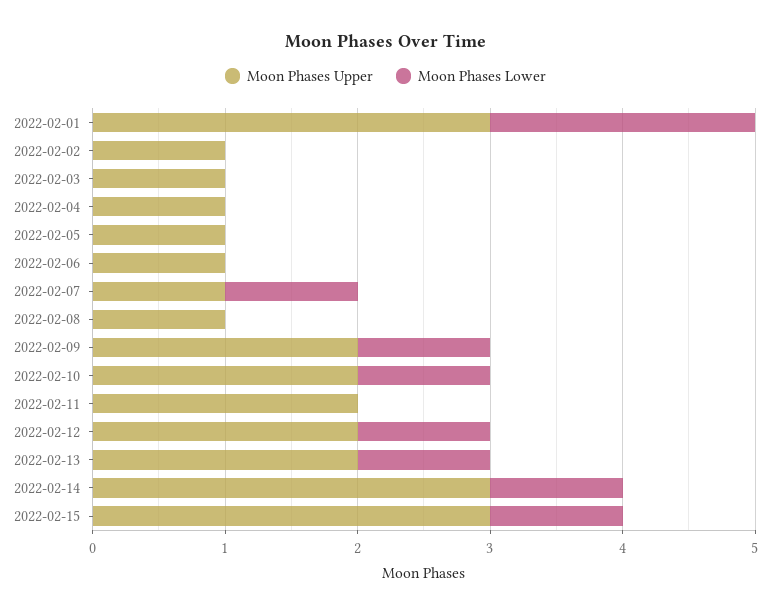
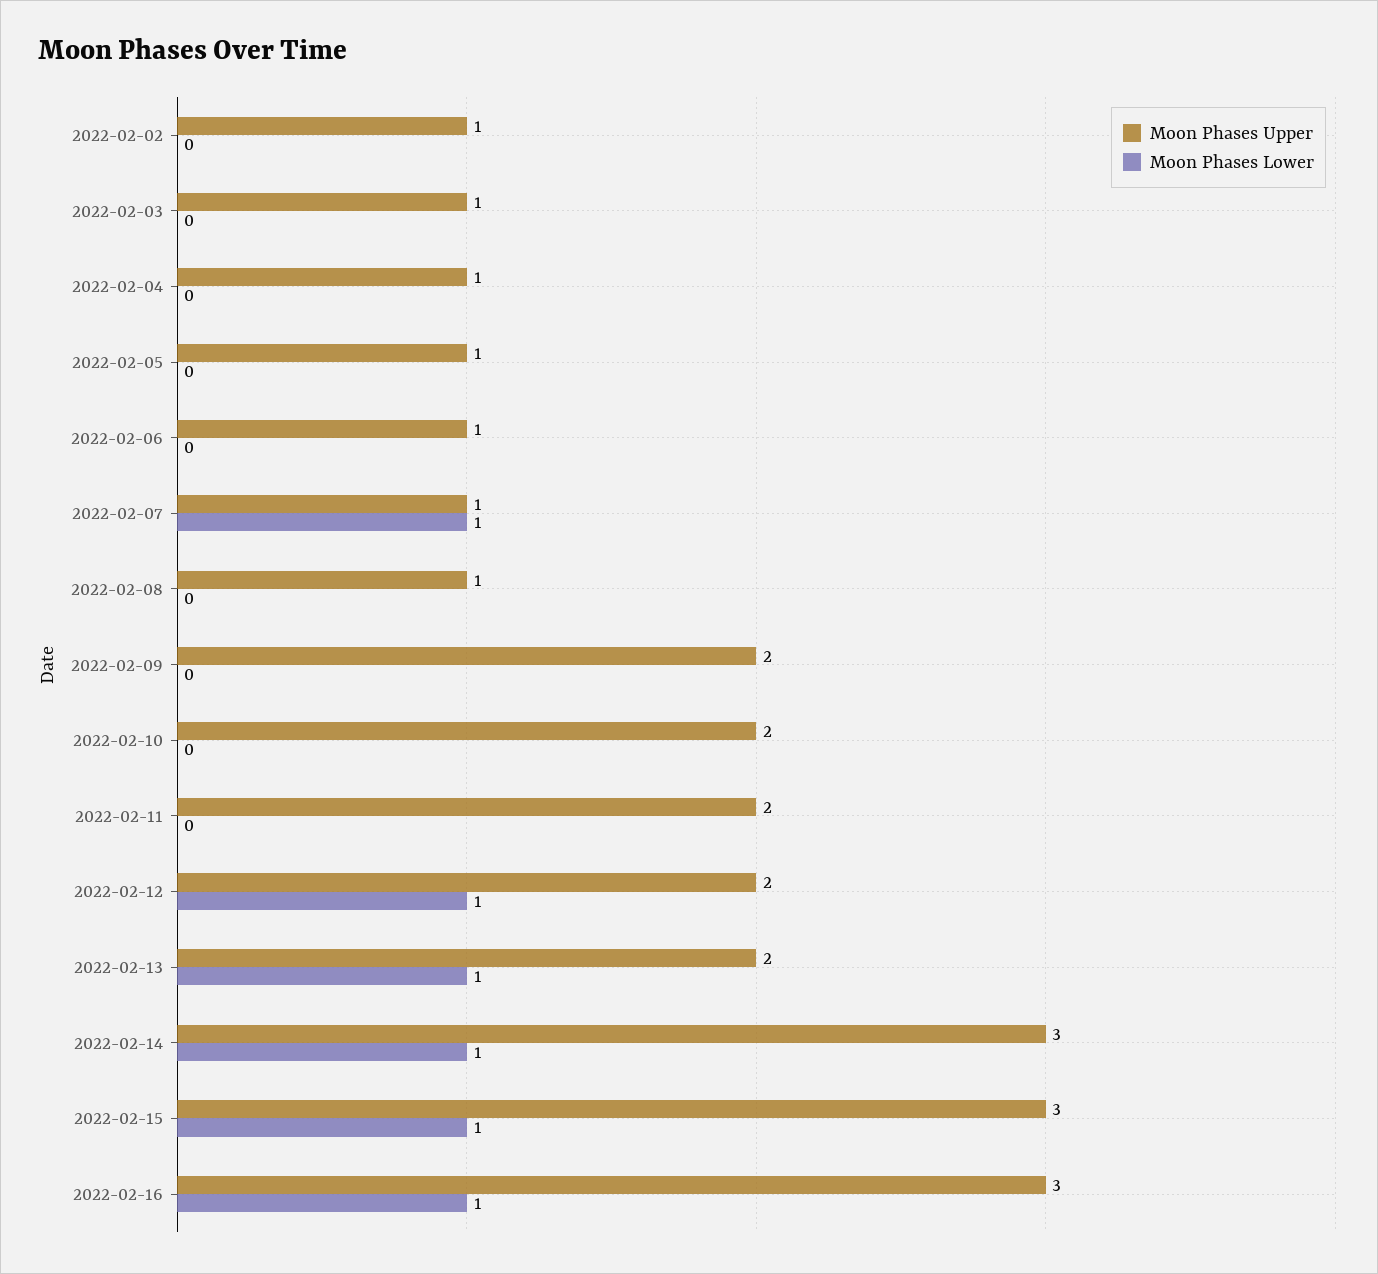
Moon Phases Upper, 2022-02-01: 3 -> none
Moon Phases Lower, 2022-02-01: 2 -> none
Moon Phases Lower, 2022-02-09: 1 -> 0
Moon Phases Lower, 2022-02-10: 1 -> 0
Moon Phases Upper, 2022-02-16: none -> 3
Moon Phases Lower, 2022-02-16: none -> 1

